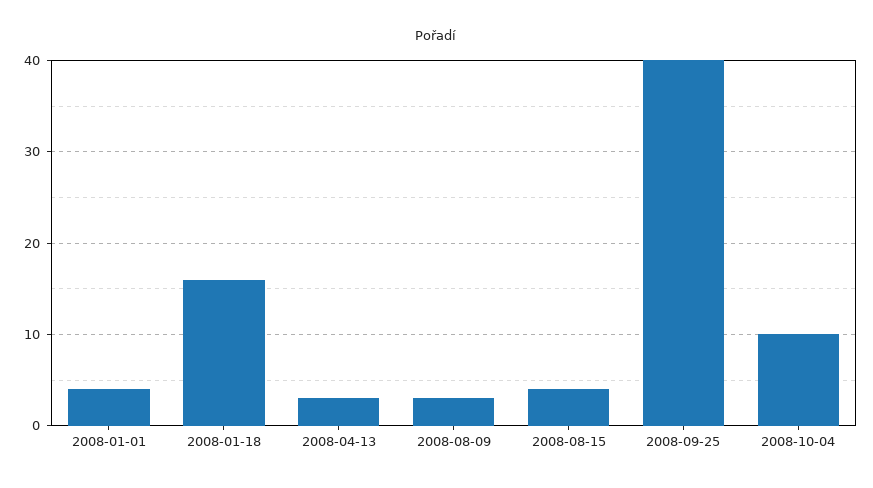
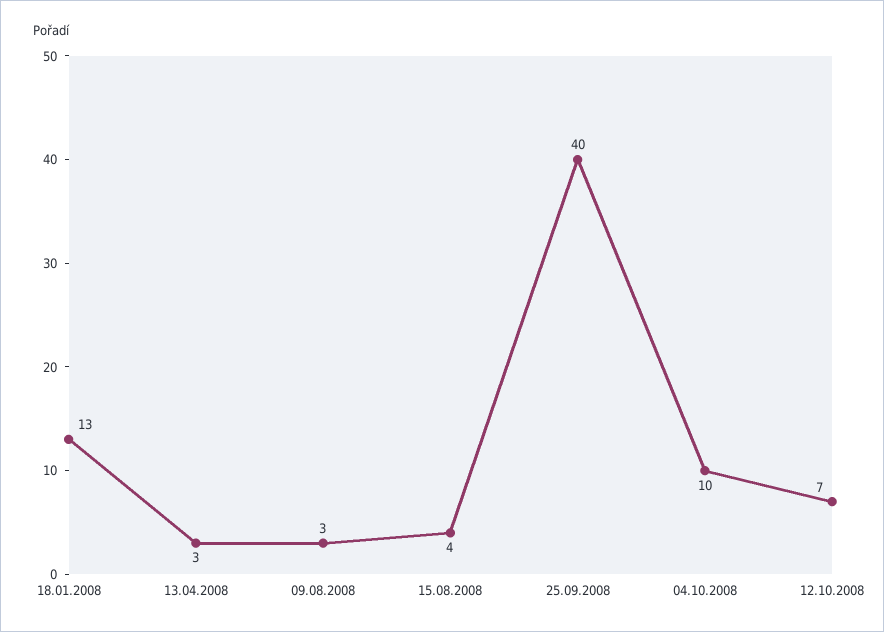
2008-01-01: 4 -> none
2008-01-18: 16 -> 13
12.10.2008: none -> 7

